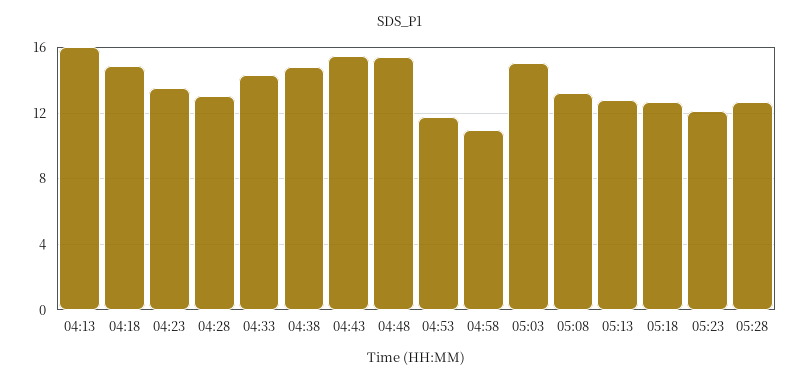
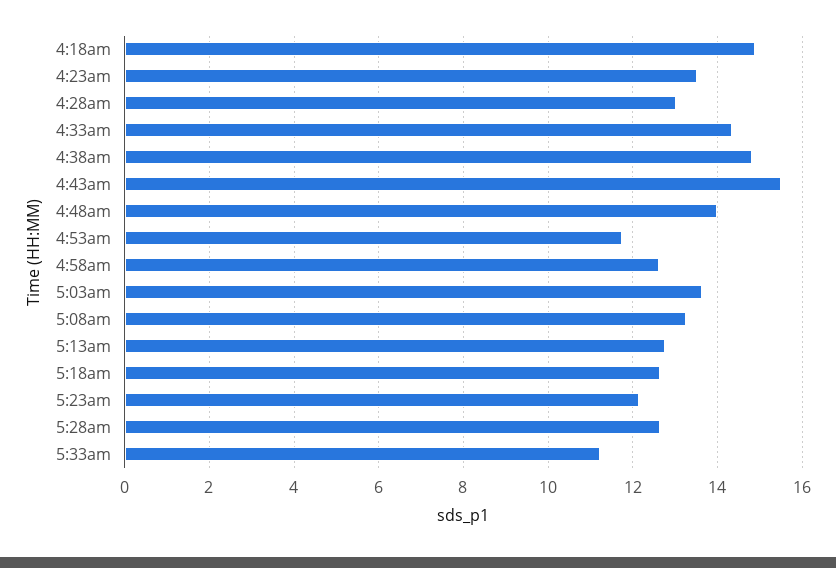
04:13: 16 -> none
04:48: 15.5 -> 14
04:58: 11 -> 12.6
05:03: 15 -> 13.6
5:33am: none -> 11.2

